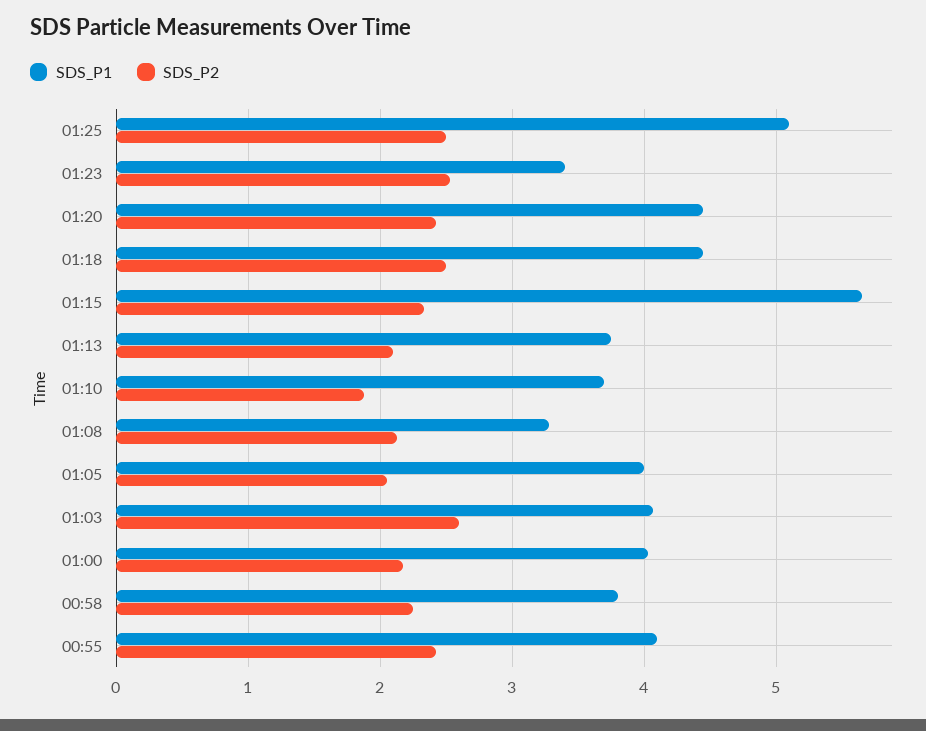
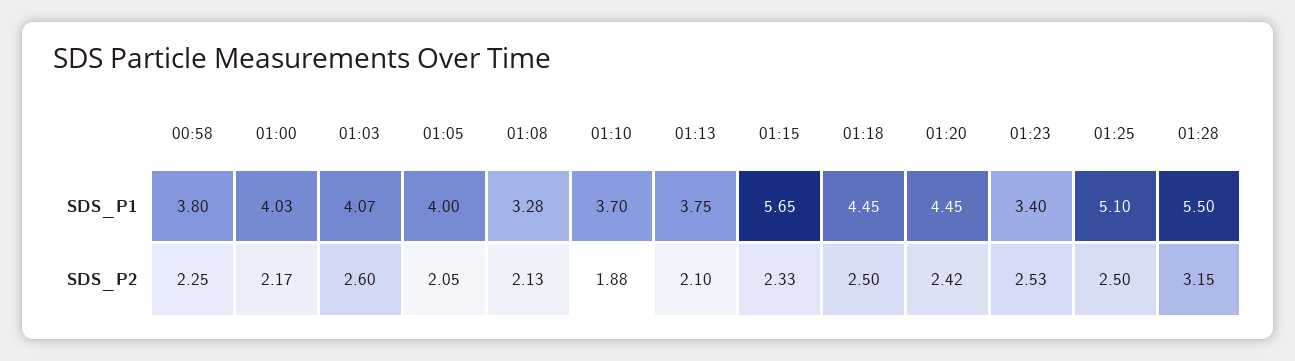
SDS_P1, 00:55: 4.1 -> none
SDS_P2, 00:55: 2.4 -> none
SDS_P1, 01:28: none -> 5.5
SDS_P2, 01:28: none -> 3.15

